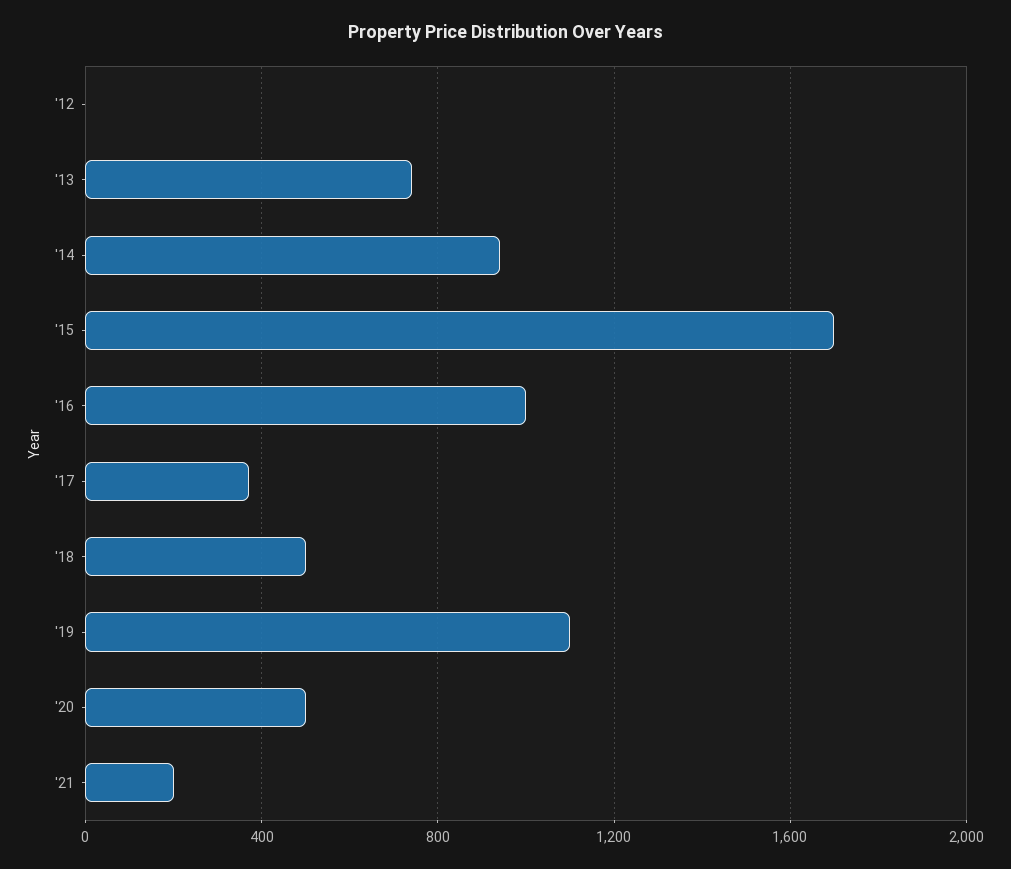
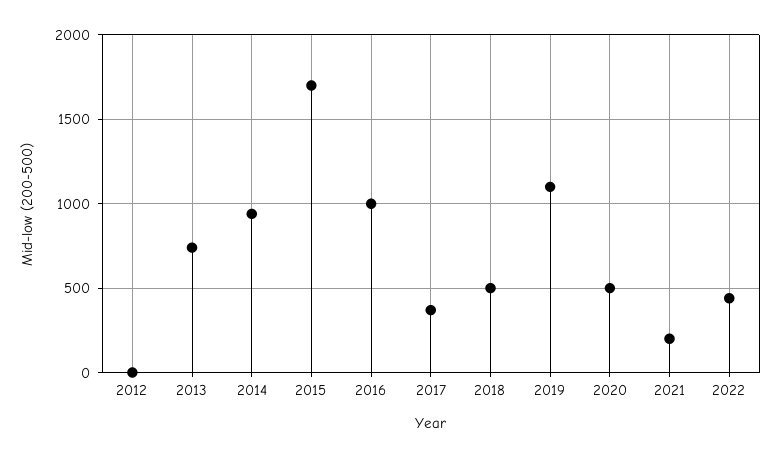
2022: none -> 450

